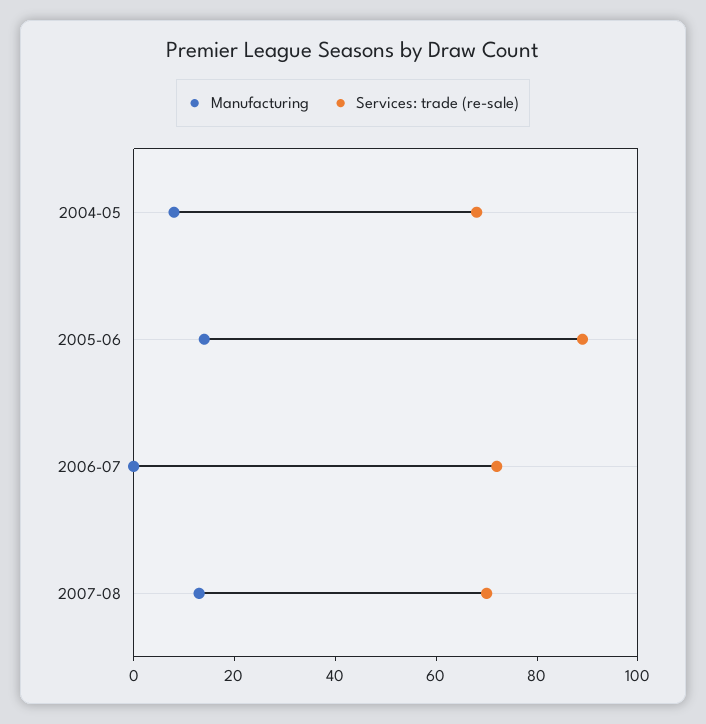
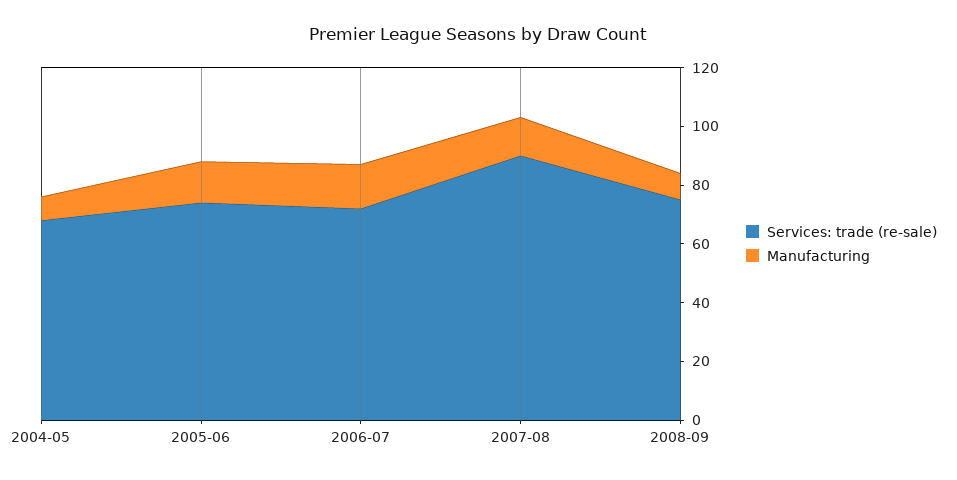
Services: trade (re-sale), 2005-06: 90 -> 75
Manufacturing, 2006-07: 0 -> 15
Services: trade (re-sale), 2007-08: 70 -> 90
Services: trade (re-sale), 2008-09: none -> 75
Manufacturing, 2008-09: none -> 10

